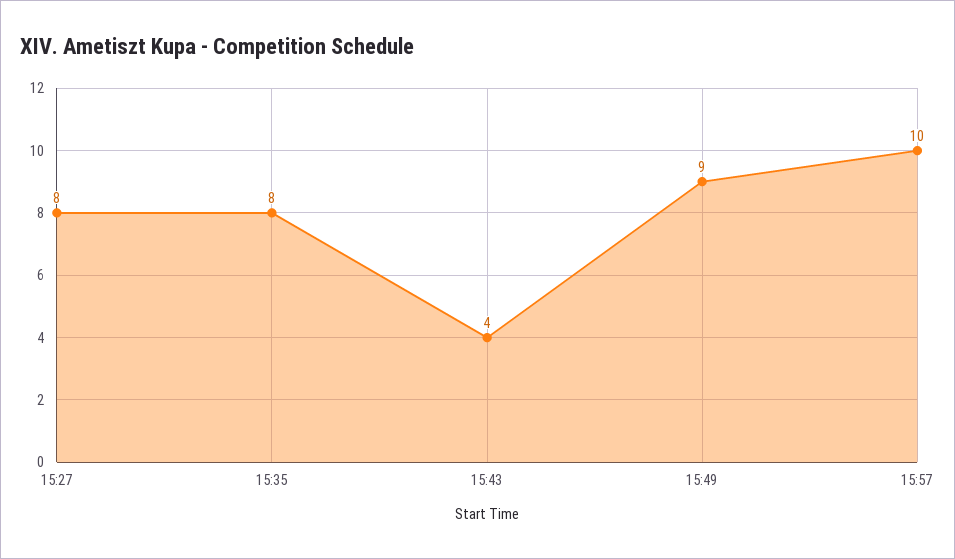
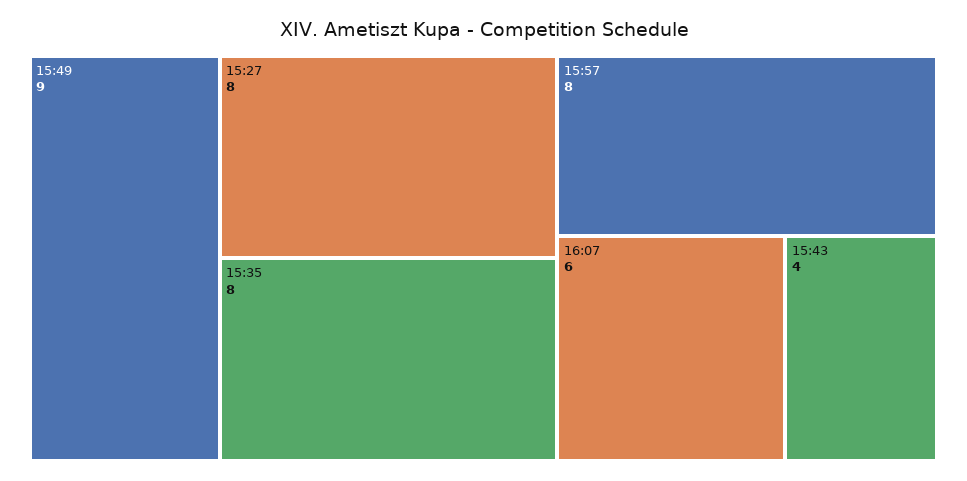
15:57: 10 -> 8
16:07: none -> 6

